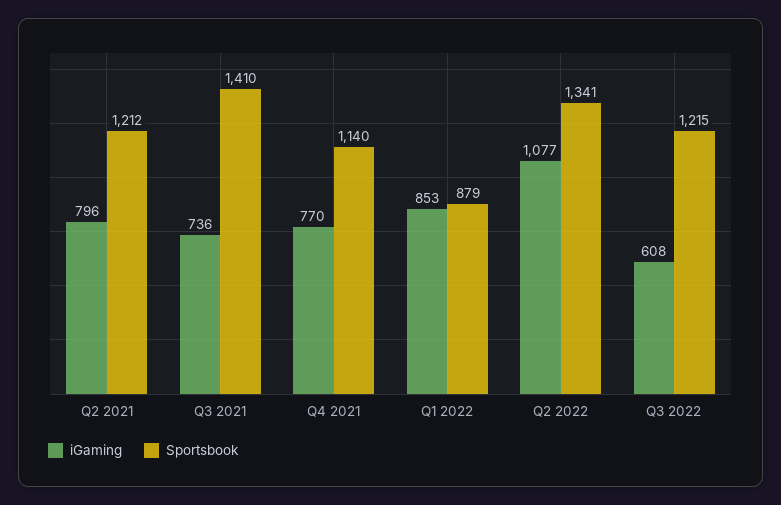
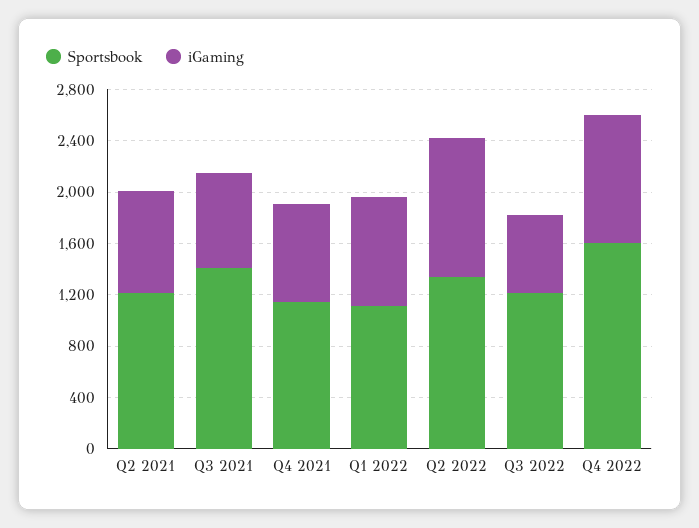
Sportsbook, Q1 2022: 879 -> 1100
Sportsbook, Q4 2022: none -> 1600
iGaming, Q4 2022: none -> 1000

